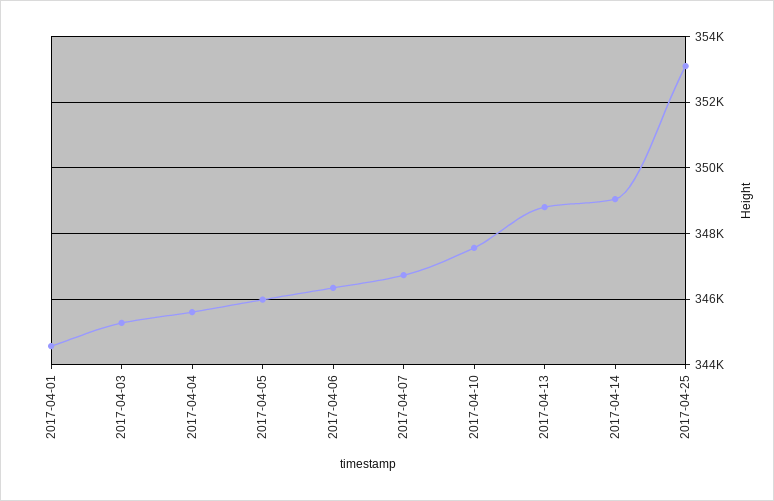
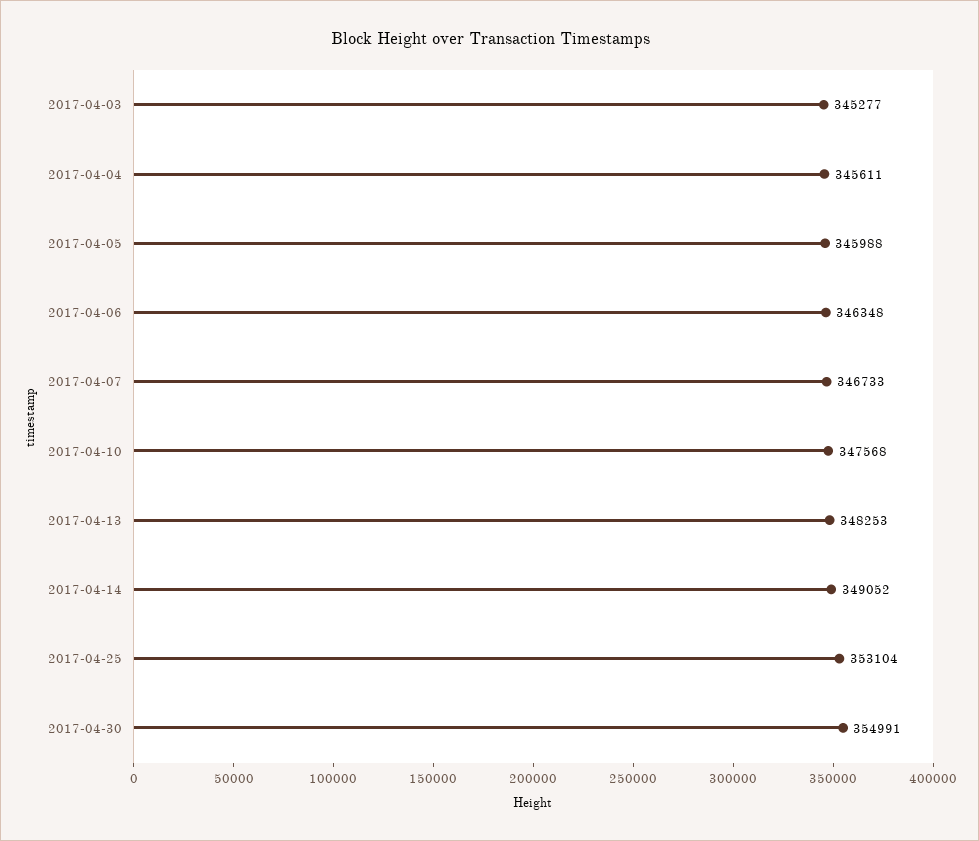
2017-04-01: 344600 -> none
2017-04-13: 348800 -> 348253
2017-04-30: none -> 354991

